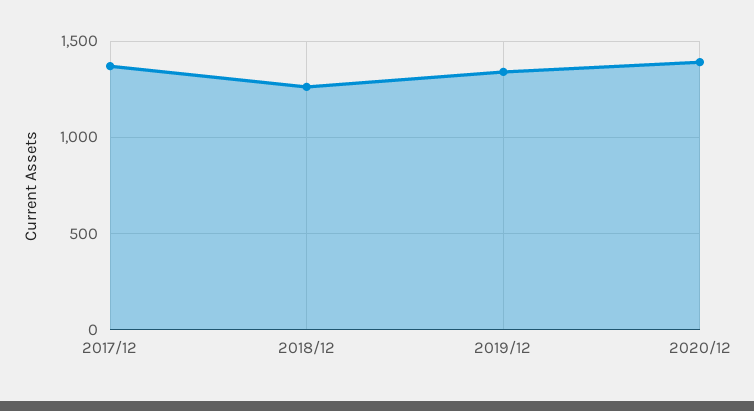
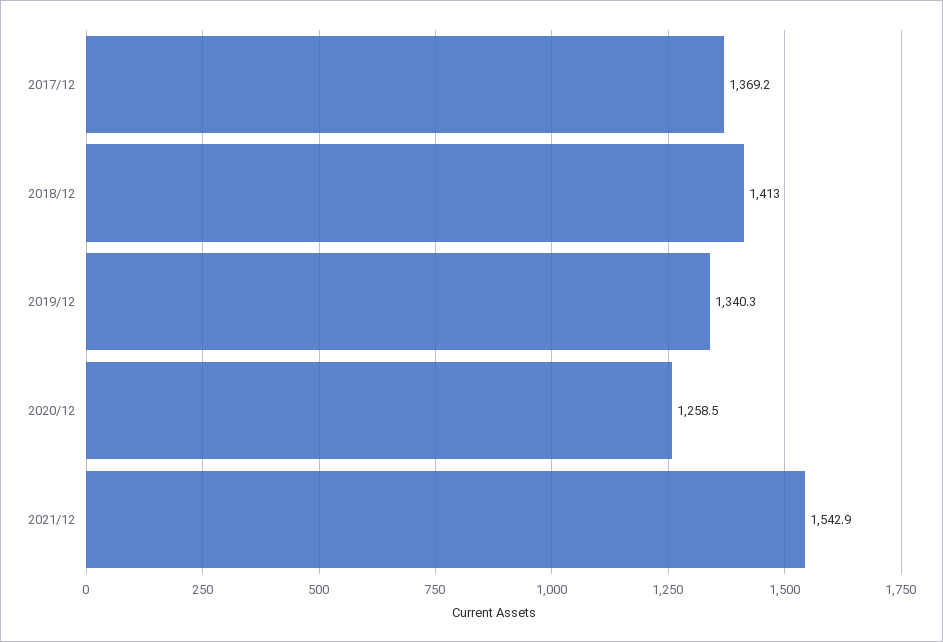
2018/12: 1250 -> 1413
2020/12: 1400 -> 1258.5
2021/12: none -> 1542.9

